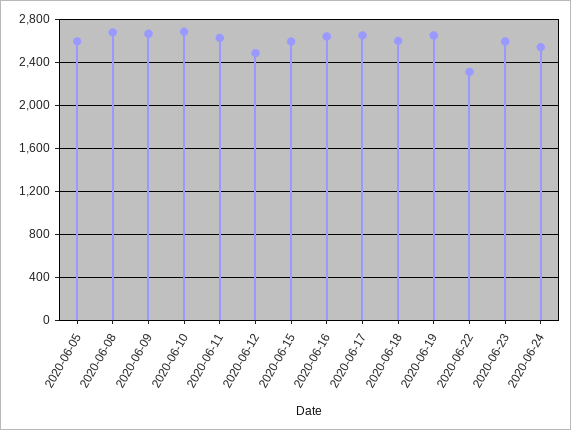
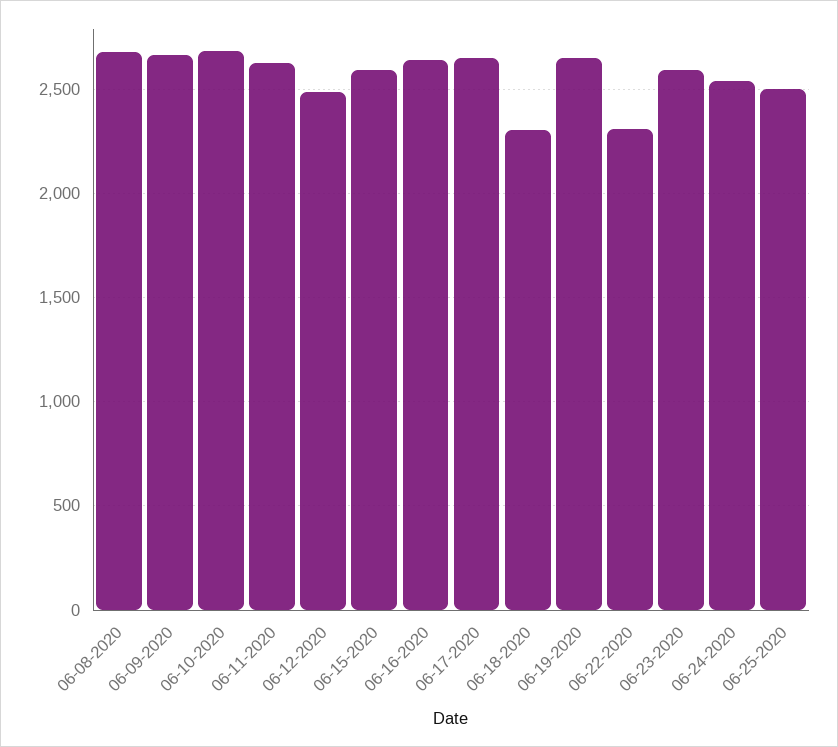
2020-06-05: 2600 -> none
2020-06-18: 2600 -> 2300
06-25-2020: none -> 2500

